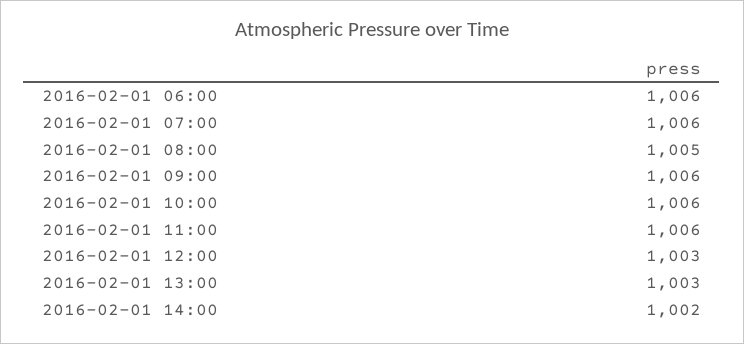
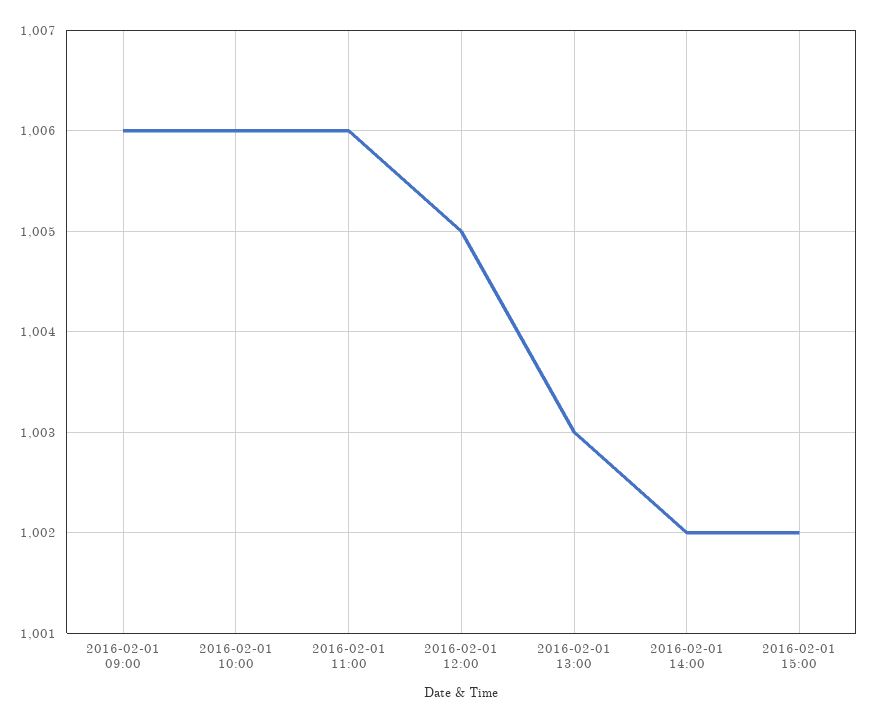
2016-02-01 06:00: 1006 -> none
2016-02-01 07:00: 1006 -> none
2016-02-01 08:00: 1005 -> none
2016-02-01 12:00: 1003 -> 1005
2016-02-01 15:00: none -> 1002

